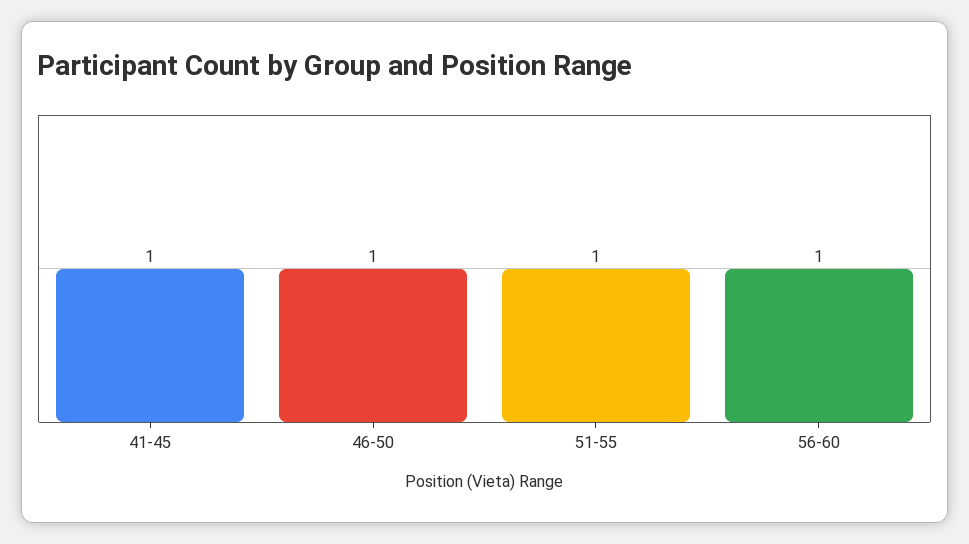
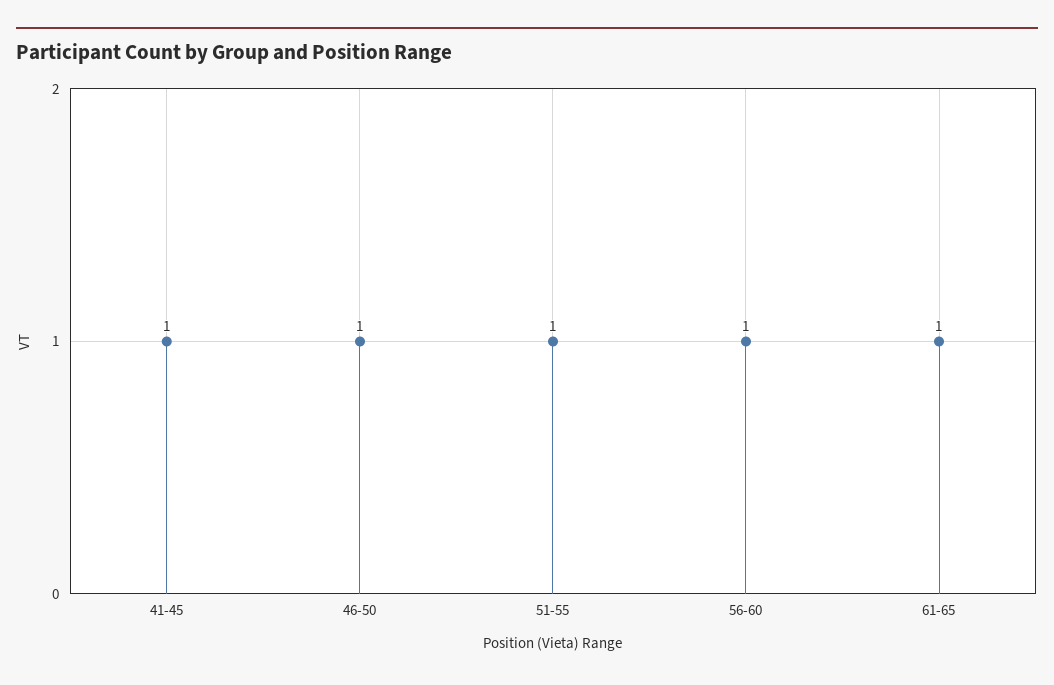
61-65: none -> 1

